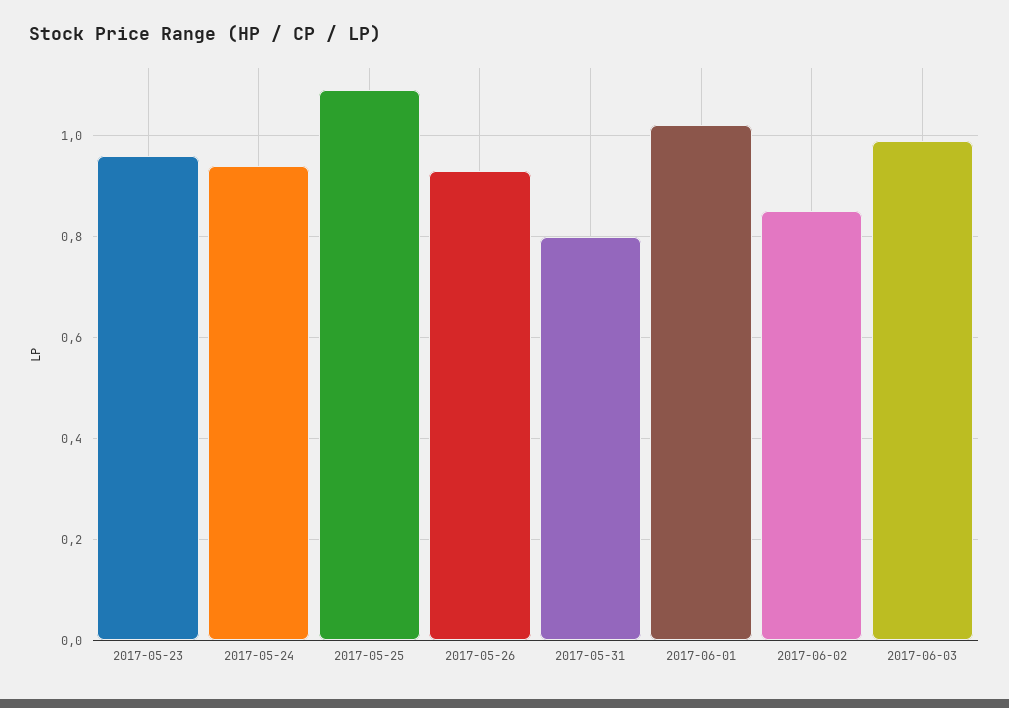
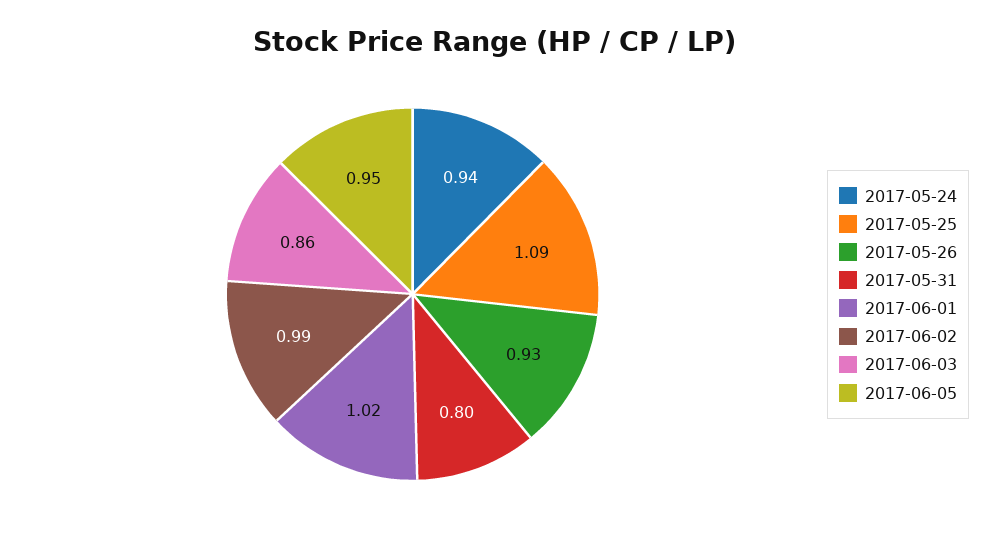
2017-05-23: 0.95 -> none
2017-06-02: 0.85 -> 0.99
2017-06-03: 1 -> 0.86
2017-06-05: none -> 0.95

